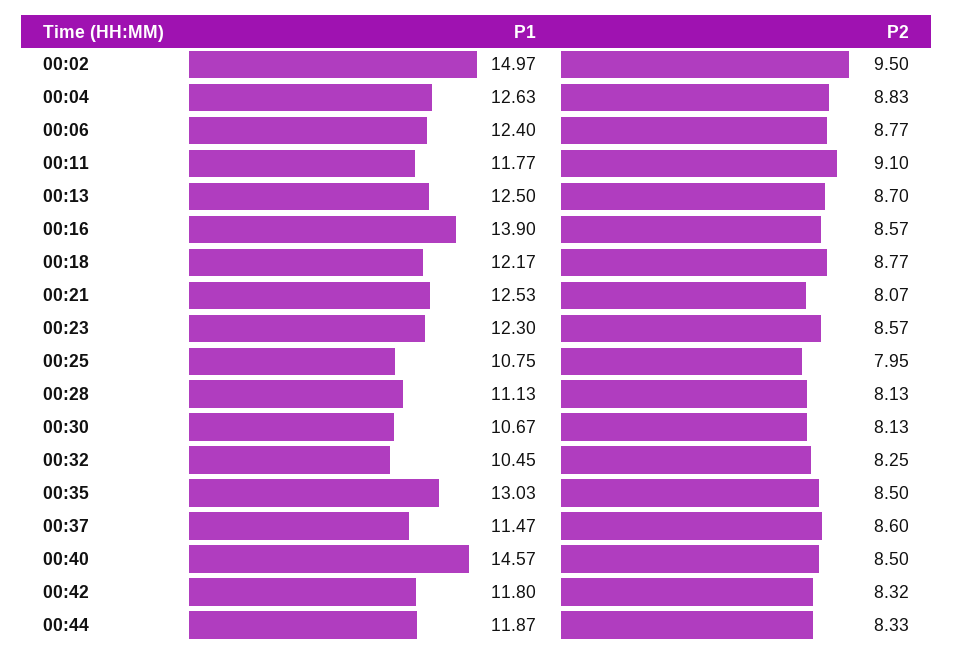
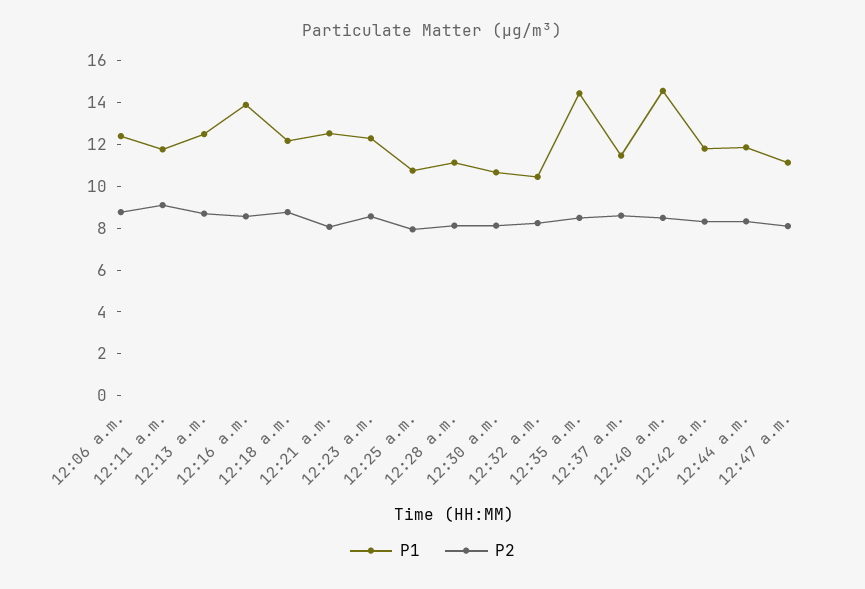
P1, 00:02: 14.97 -> none
P2, 00:02: 9.5 -> none
P1, 00:04: 12.63 -> none
P2, 00:04: 8.83 -> none
P1, 00:35: 13.03 -> 14.5
P1, 12:47 a.m.: none -> 11
P2, 12:47 a.m.: none -> 8

